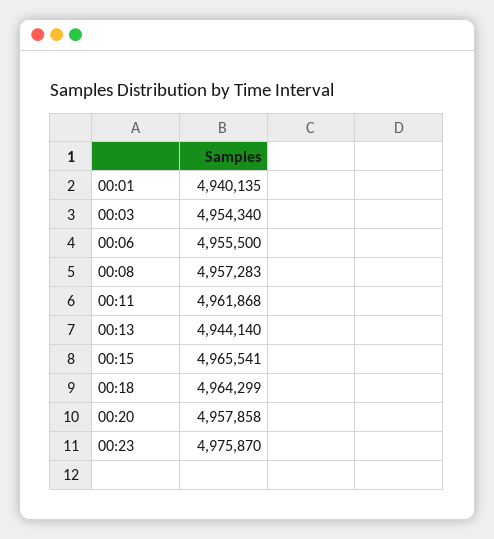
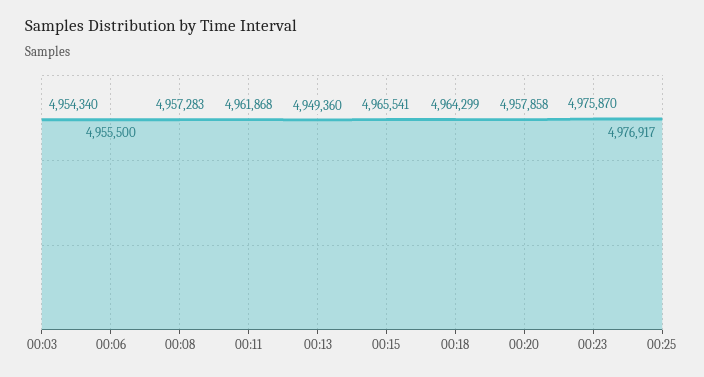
00:01: 4940135 -> none
00:13: 4944140 -> 4949360
00:25: none -> 4976917

